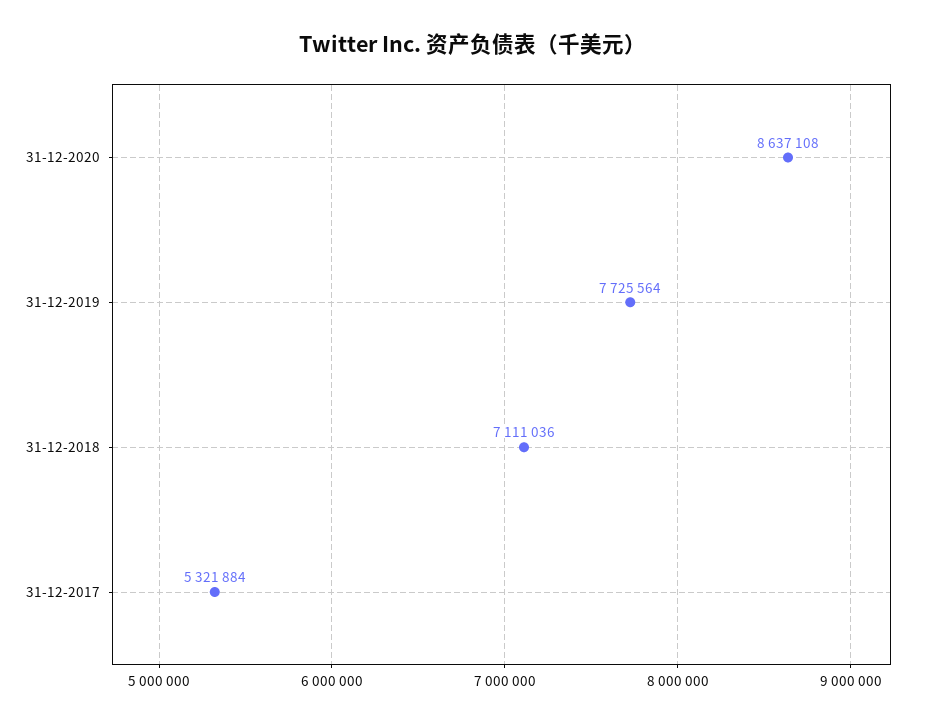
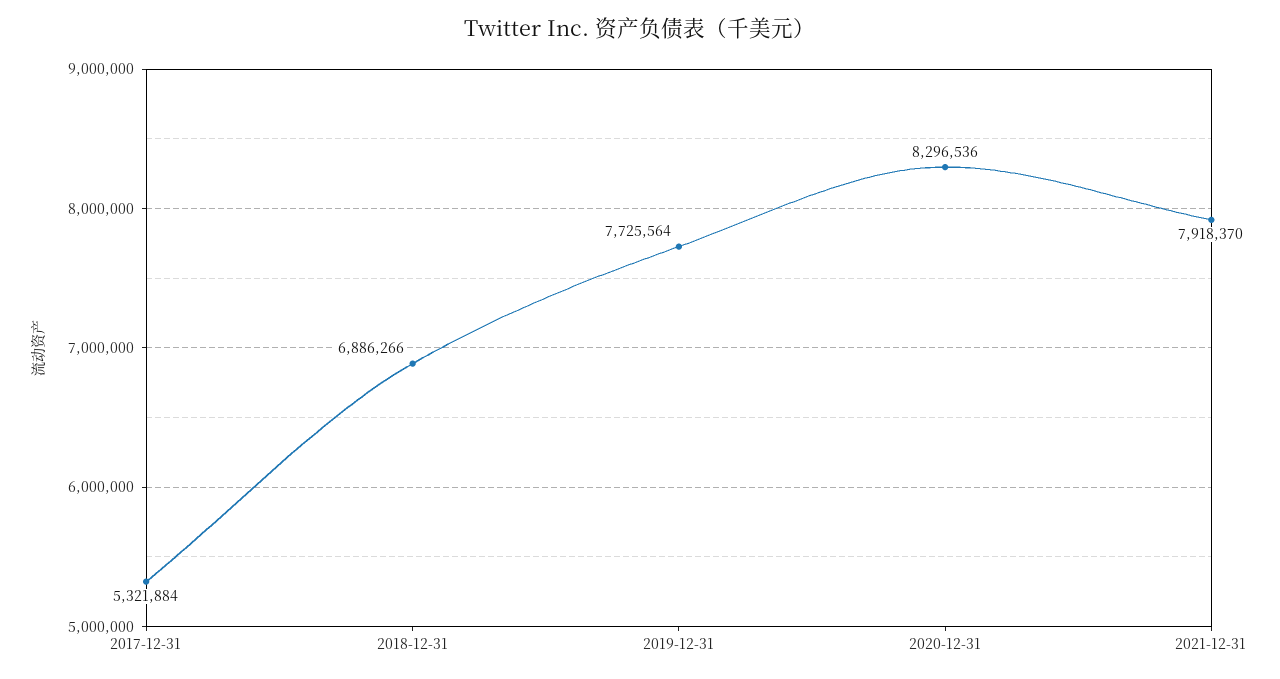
31-12-2020: 8637108 -> 8296536
31-12-2018: 7111036 -> 6886266
2021-12-31: none -> 7918370

